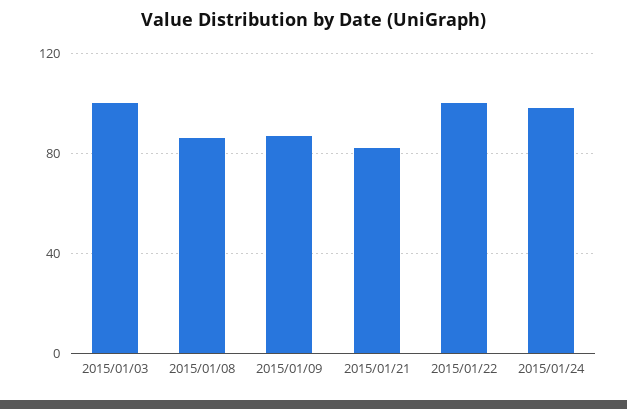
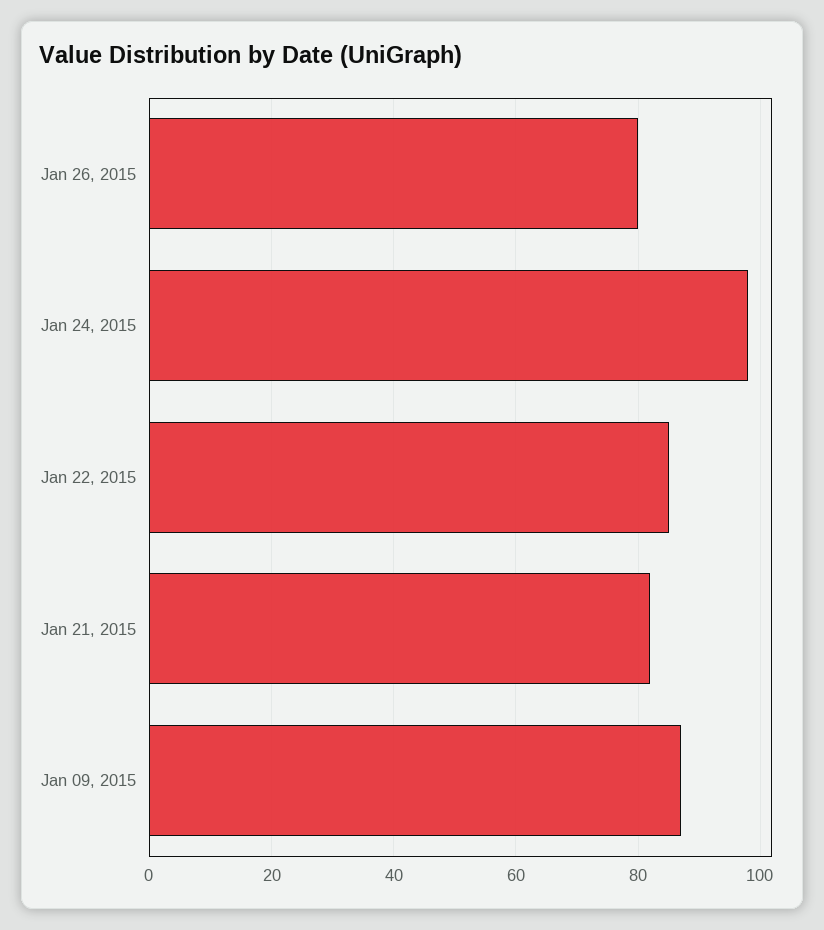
2015/01/03: 100 -> none
2015/01/08: 85 -> none
2015/01/22: 100 -> 85
Jan 26, 2015: none -> 80

